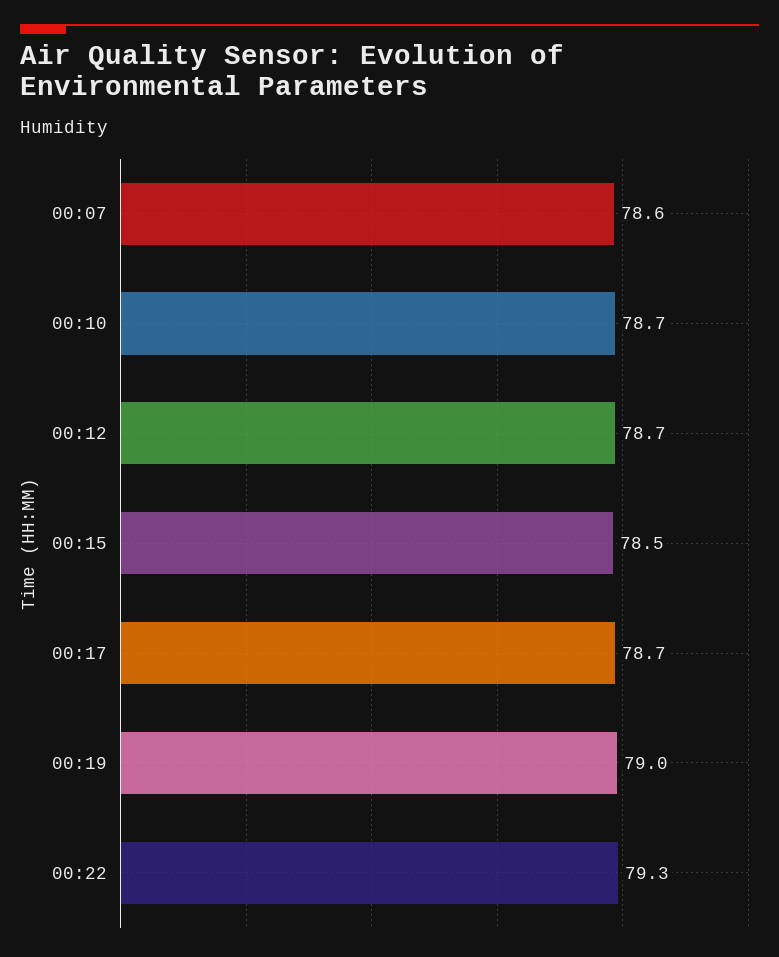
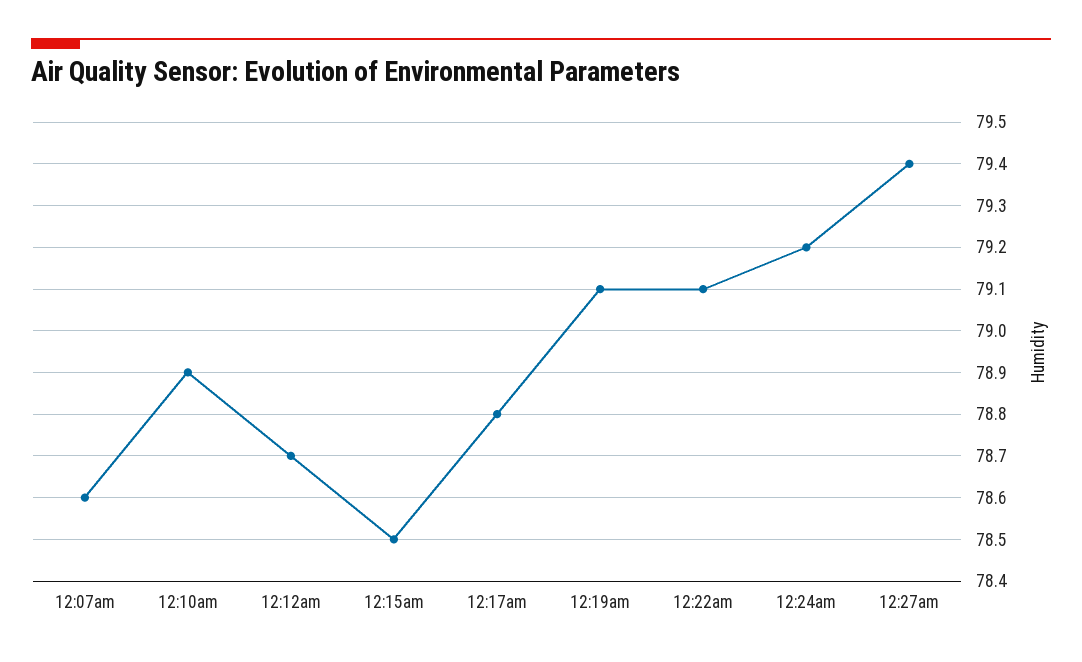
00:10: 78.7 -> 78.9
00:17: 78.7 -> 78.8
00:19: 79 -> 79.1
00:22: 79.3 -> 79.1
12:24am: none -> 79.2
12:27am: none -> 79.4

